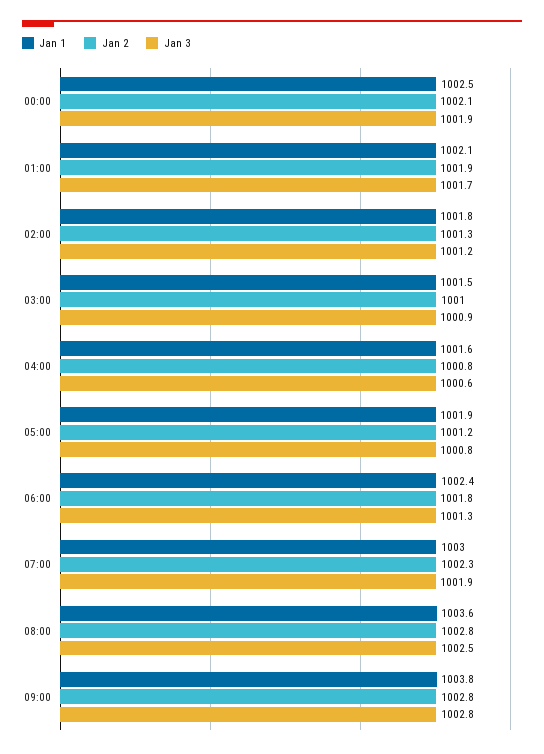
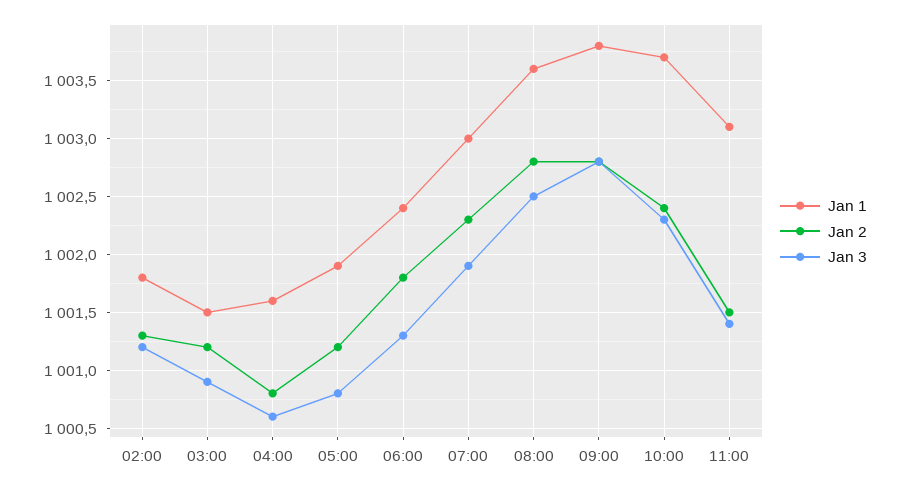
Jan 1, 00:00: 1002.5 -> none
Jan 2, 00:00: 1002.1 -> none
Jan 3, 00:00: 1001.9 -> none
Jan 1, 01:00: 1002.1 -> none
Jan 2, 01:00: 1001.9 -> none
Jan 3, 01:00: 1001.7 -> none
Jan 2, 03:00: 1001 -> 1001.2
Jan 1, 10:00: none -> 1003.7
Jan 2, 10:00: none -> 1002.4
Jan 3, 10:00: none -> 1002.3
Jan 1, 11:00: none -> 1003.1
Jan 2, 11:00: none -> 1001.5
Jan 3, 11:00: none -> 1001.4

